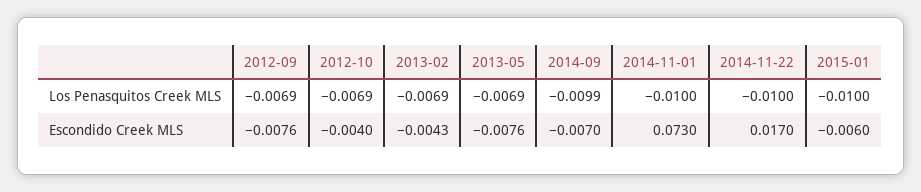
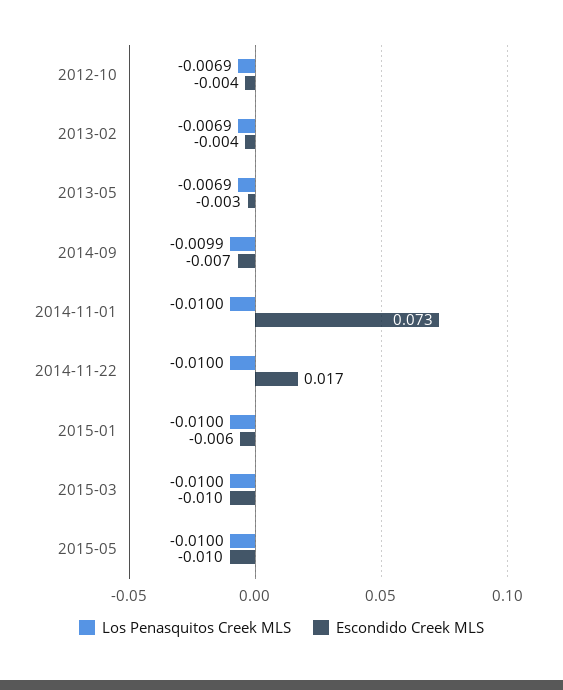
Los Penasquitos Creek MLS, 2012-09: -0.0069 -> none
Escondido Creek MLS, 2012-09: -0.0076 -> none
Escondido Creek MLS, 2013-05: -0.0076 -> -0.003
Los Penasquitos Creek MLS, 2015-03: none -> -0.01
Escondido Creek MLS, 2015-03: none -> -0.01
Los Penasquitos Creek MLS, 2015-05: none -> -0.01
Escondido Creek MLS, 2015-05: none -> -0.01

